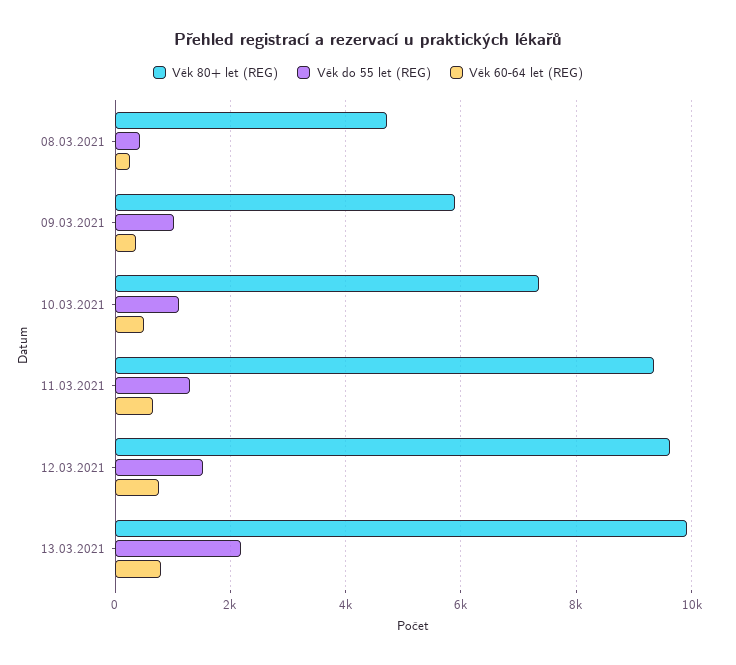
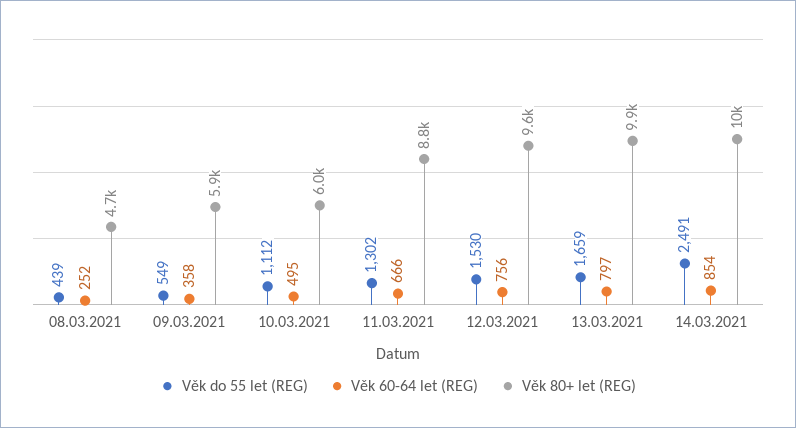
Věk do 55 let (REG), 09.03.2021: 1000 -> 549
Věk 80+ let (REG), 10.03.2021: 7400 -> 6000
Věk 80+ let (REG), 11.03.2021: 9400 -> 8800
Věk do 55 let (REG), 13.03.2021: 2200 -> 1659
Věk do 55 let (REG), 14.03.2021: none -> 2491
Věk 60-64 let (REG), 14.03.2021: none -> 854
Věk 80+ let (REG), 14.03.2021: none -> 10000

